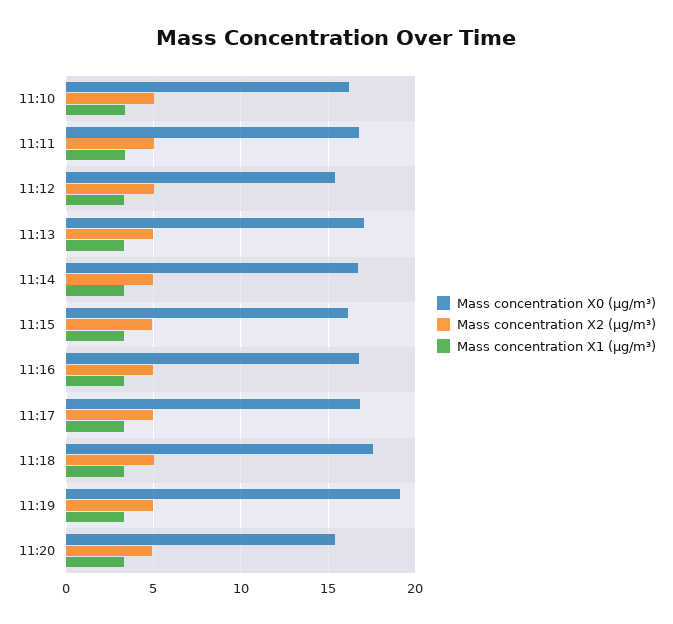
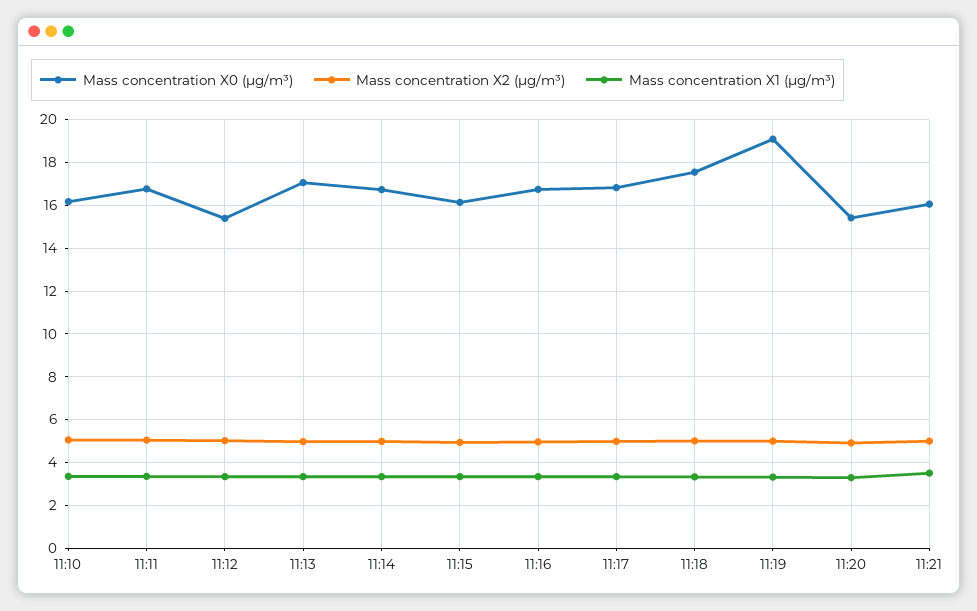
Mass concentration X0 (μg/m³), 11:21: none -> 16
Mass concentration X2 (μg/m³), 11:21: none -> 5
Mass concentration X1 (μg/m³), 11:21: none -> 3.5

